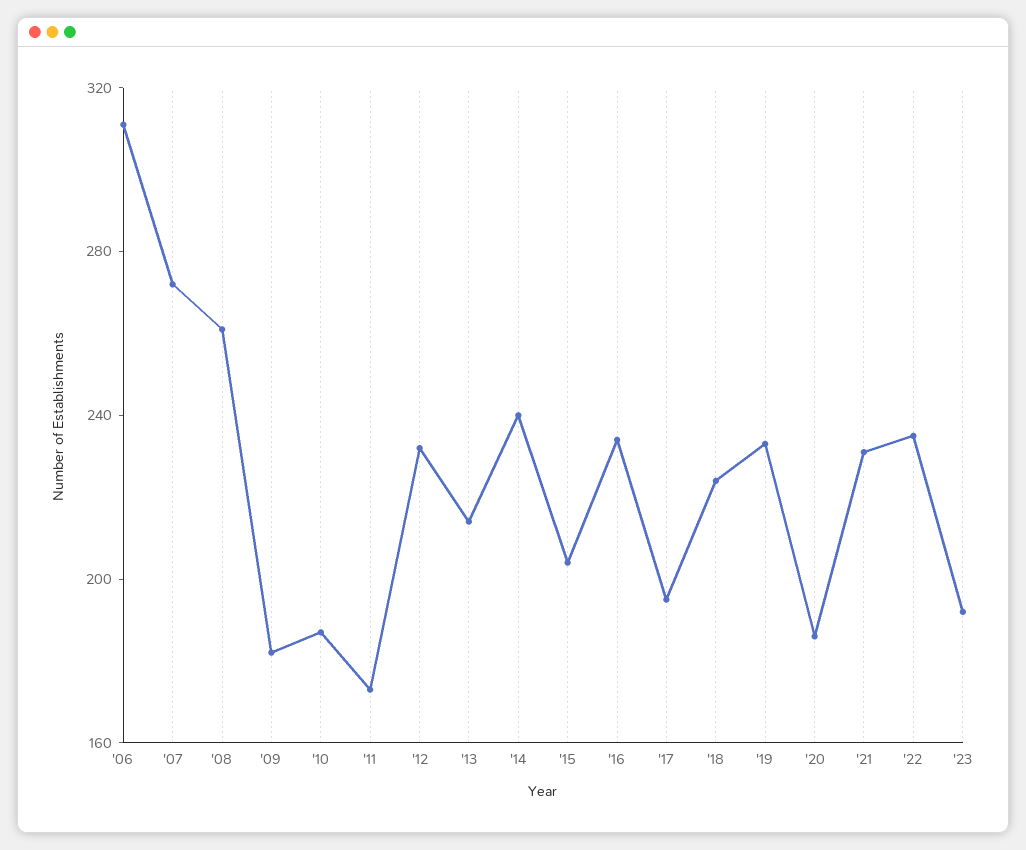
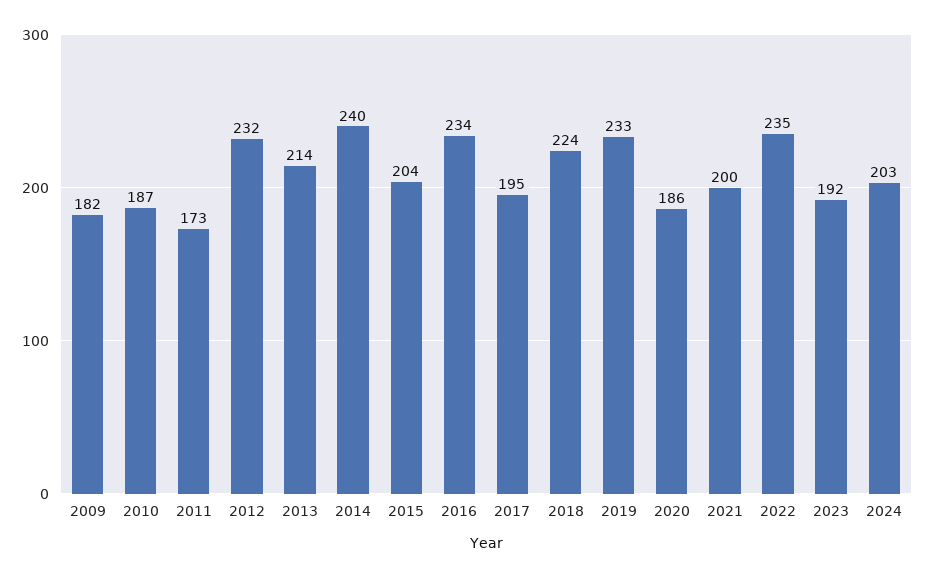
'06: 310 -> none
'07: 270 -> none
'08: 260 -> none
'21: 230 -> 200
2024: none -> 203

